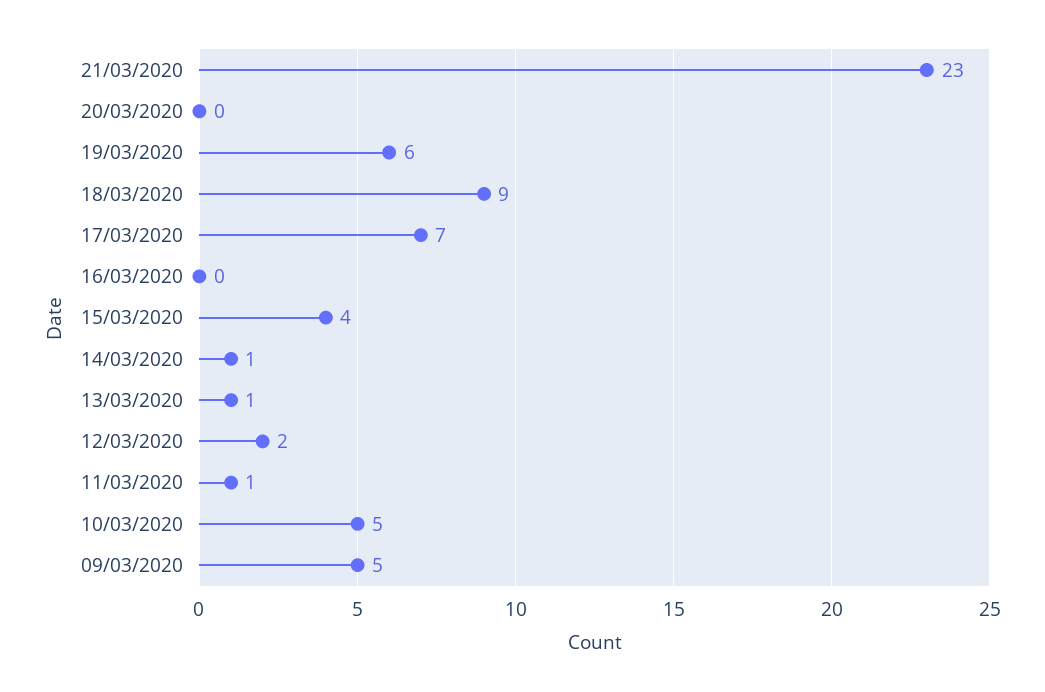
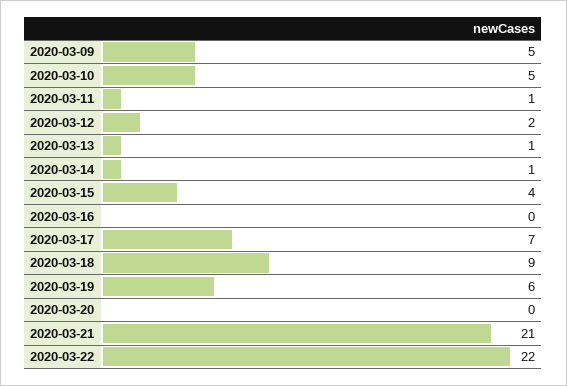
21/03/2020: 23 -> 21
2020-03-22: none -> 22

